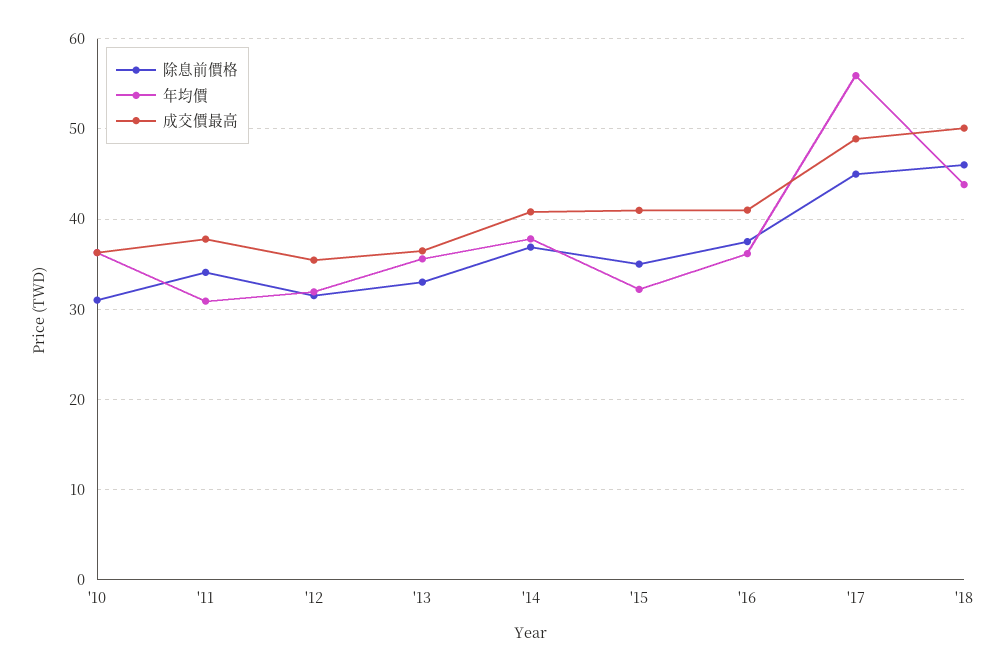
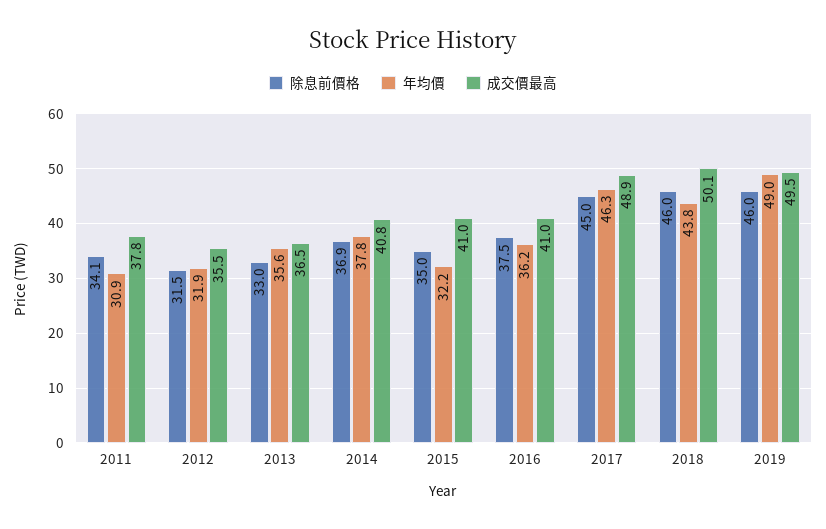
除息前價格, '10: 31 -> none
年均價, '10: 36 -> none
成交價最高, '10: 36 -> none
年均價, '17: 56 -> 46.3
除息前價格, 2019: none -> 46
年均價, 2019: none -> 49
成交價最高, 2019: none -> 49.5

